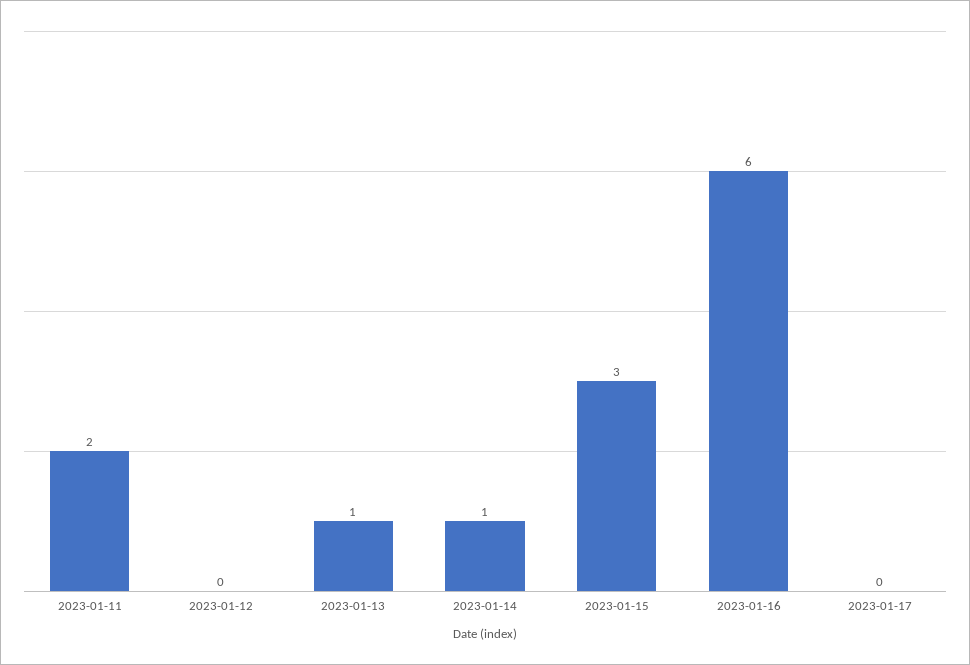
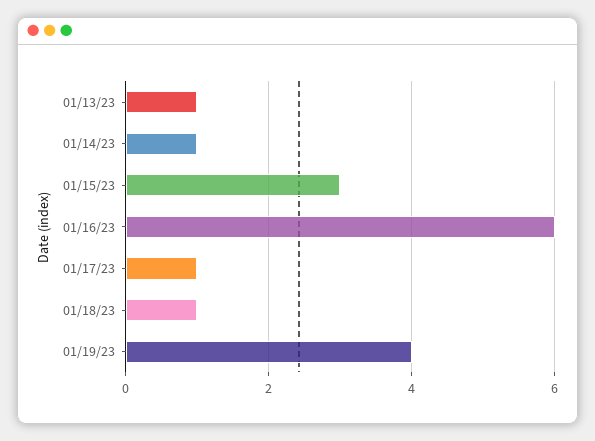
2023-01-11: 2 -> none
2023-01-12: 0 -> none
2023-01-17: 0 -> 1
01/18/23: none -> 1
01/19/23: none -> 4

